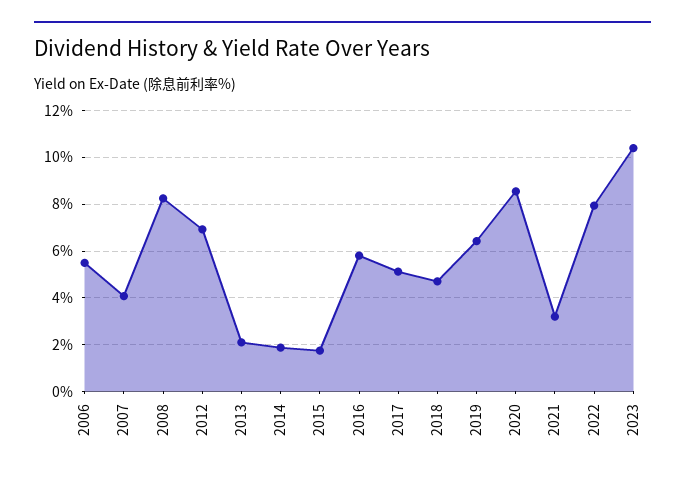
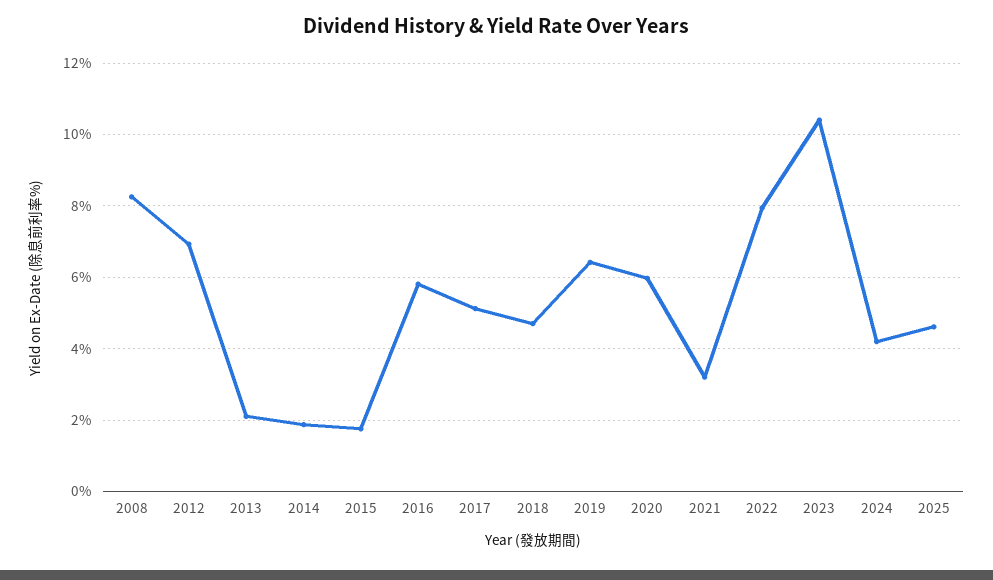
2006: 5.5 -> none
2007: 4 -> none
2020: 8.5 -> 6
2024: none -> 4.2
2025: none -> 4.6

